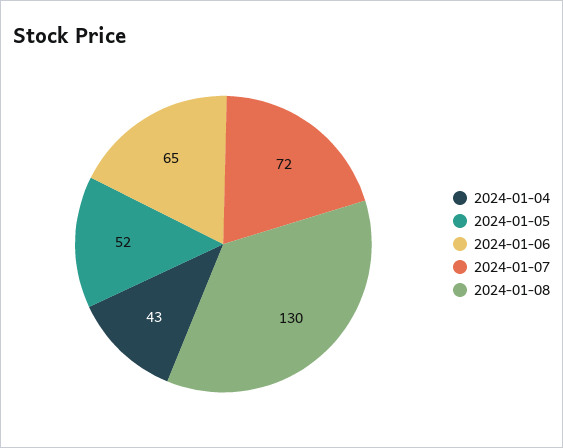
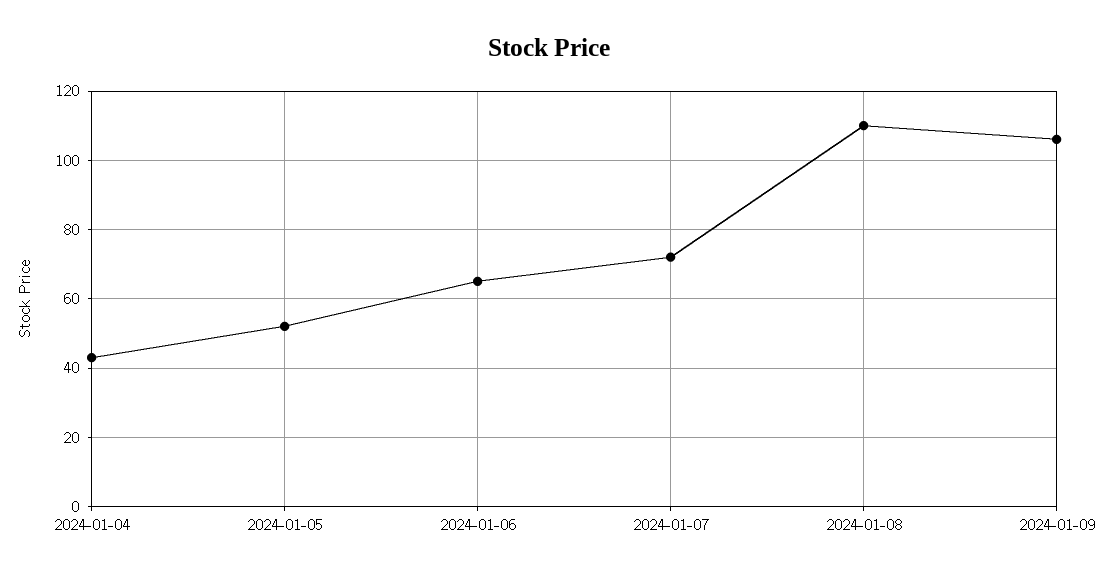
2024-01-08: 130 -> 110
2024-01-09: none -> 105

